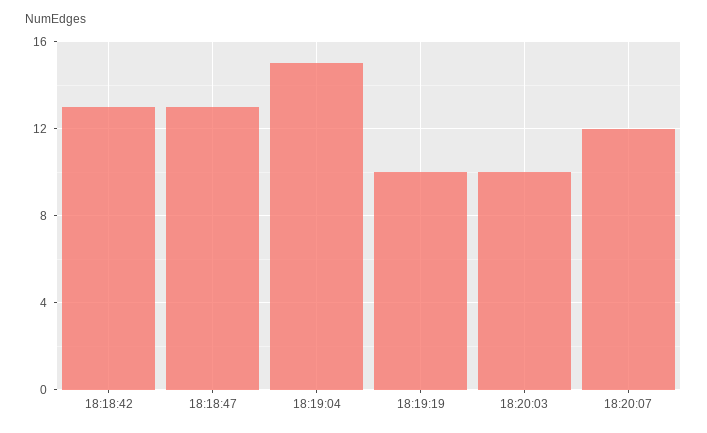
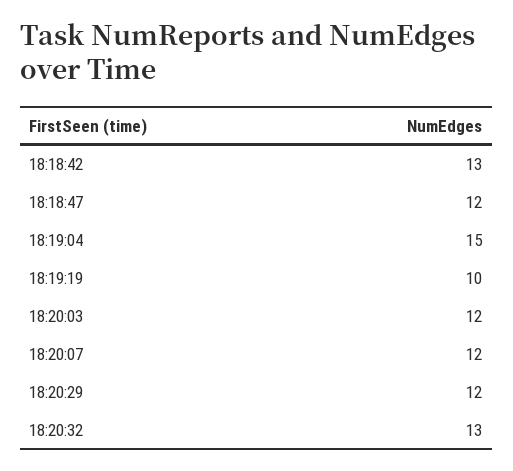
18:18:47: 13 -> 12
18:20:03: 10 -> 12
18:20:29: none -> 12
18:20:32: none -> 13

